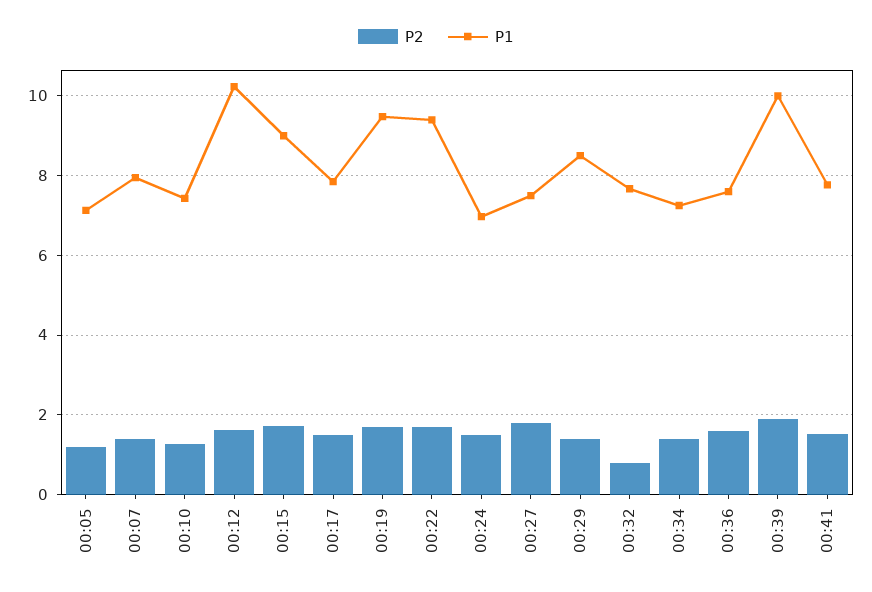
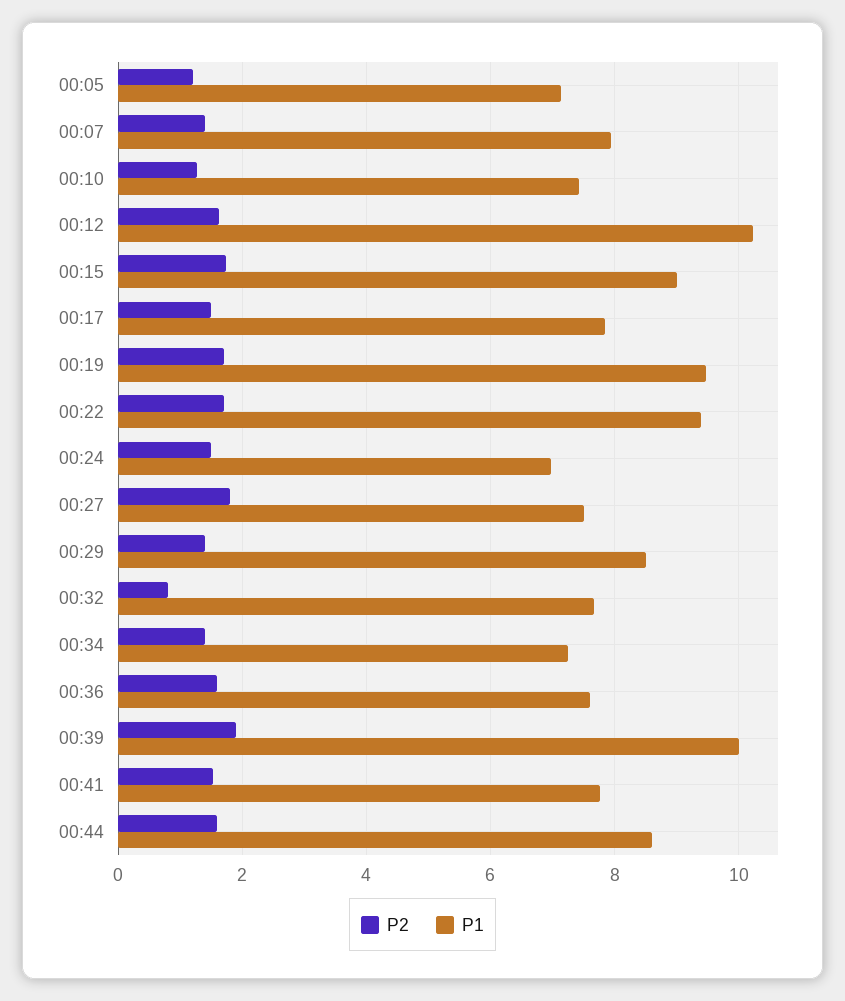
P2, 00:44: none -> 1.6
P1, 00:44: none -> 8.6

